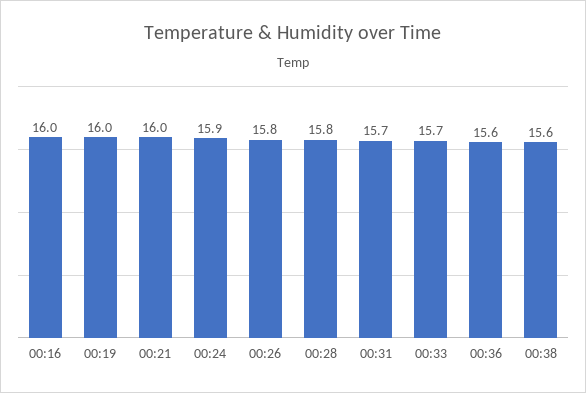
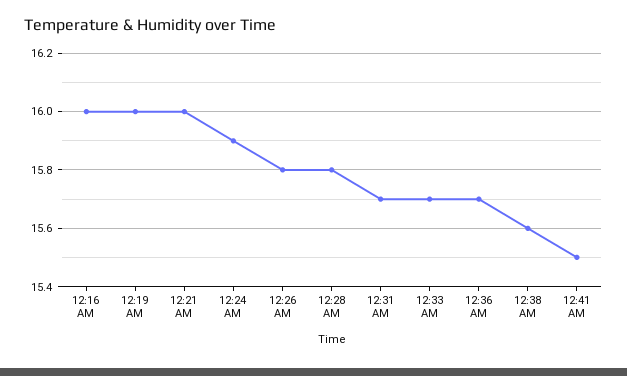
00:36: 15.6 -> 15.7
12:41 AM: none -> 15.5

